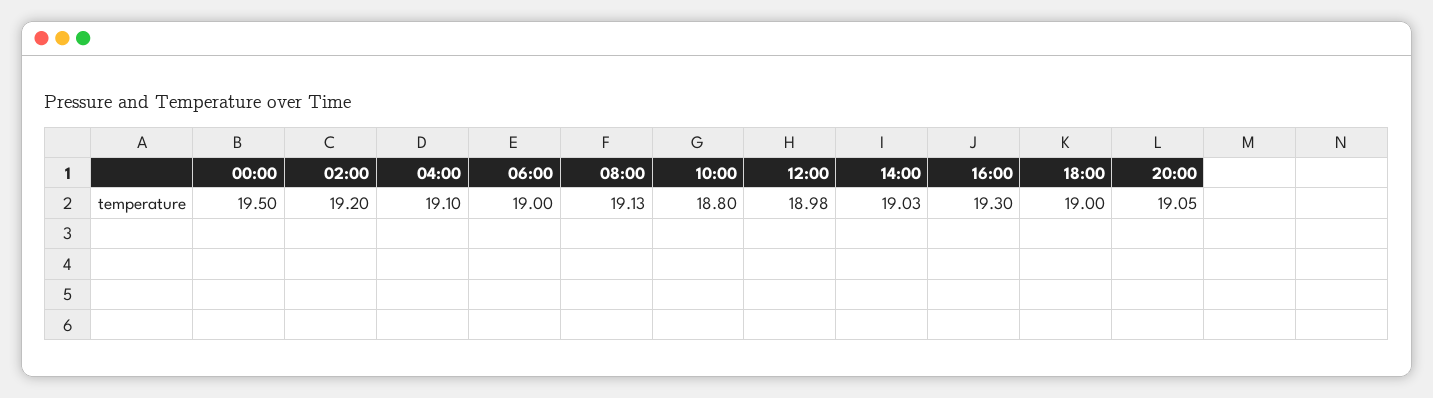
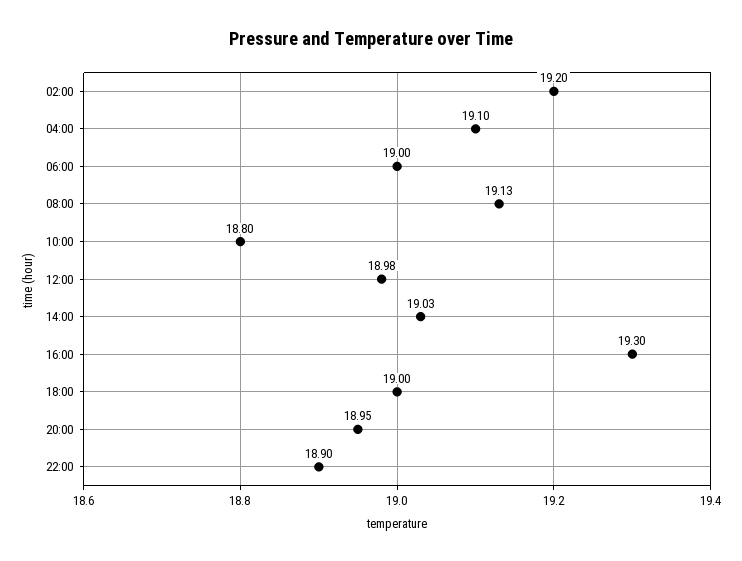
00:00: 19.5 -> none
20:00: 19.05 -> 18.95
22:00: none -> 18.9

